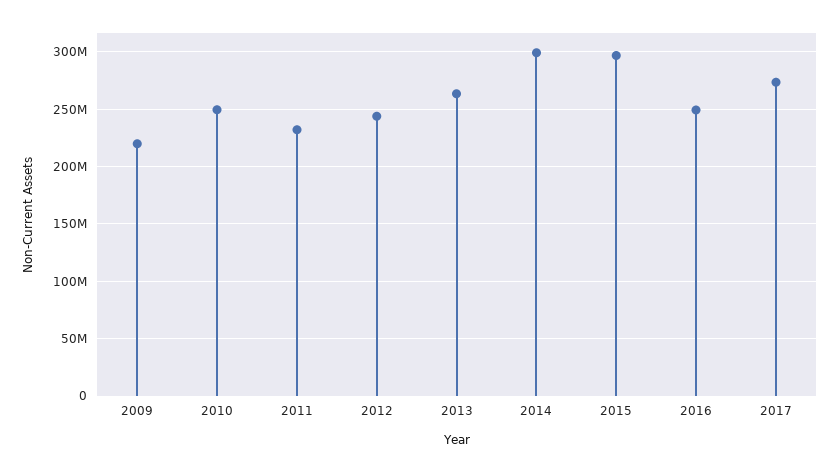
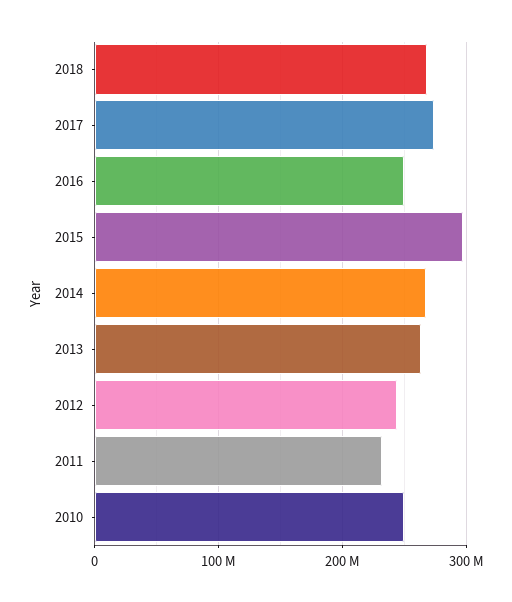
2009: 220000000 -> none
2014: 300000000 -> 270000000
2018: none -> 270000000

